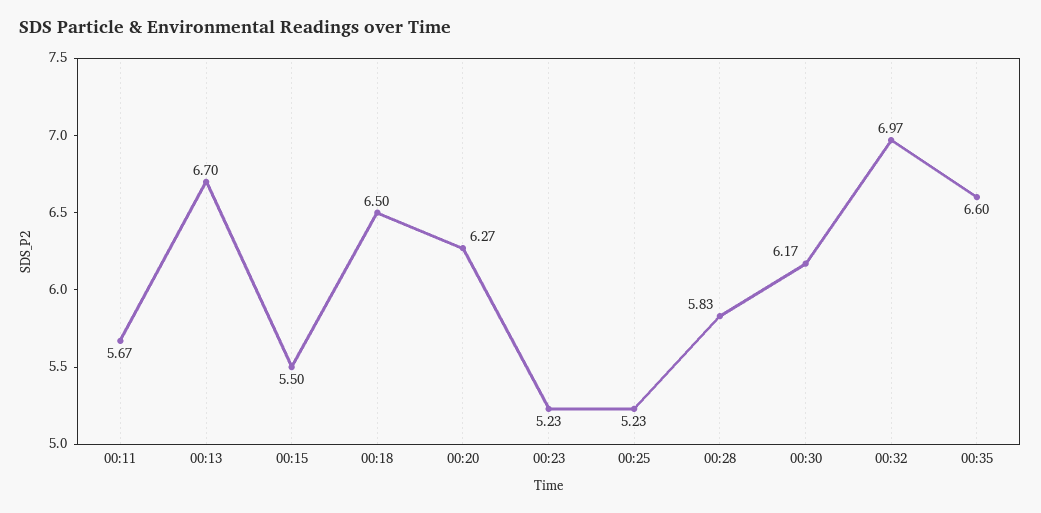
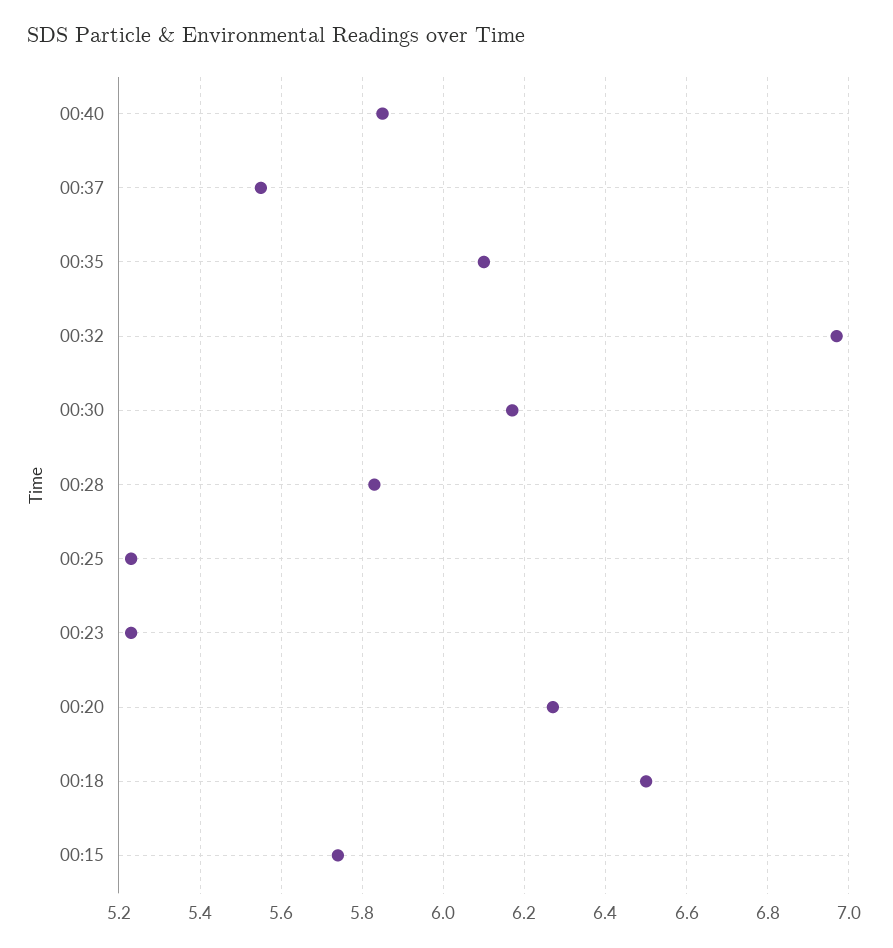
00:11: 5.67 -> none
00:13: 6.7 -> none
00:15: 5.5 -> 5.75
00:35: 6.6 -> 6.1
00:40: none -> 5.85
00:37: none -> 5.55

